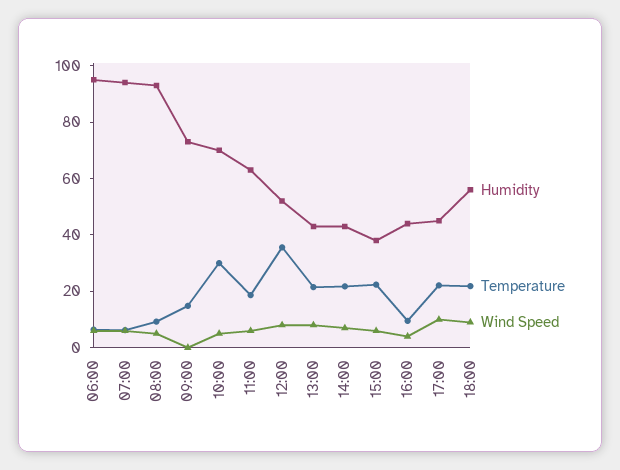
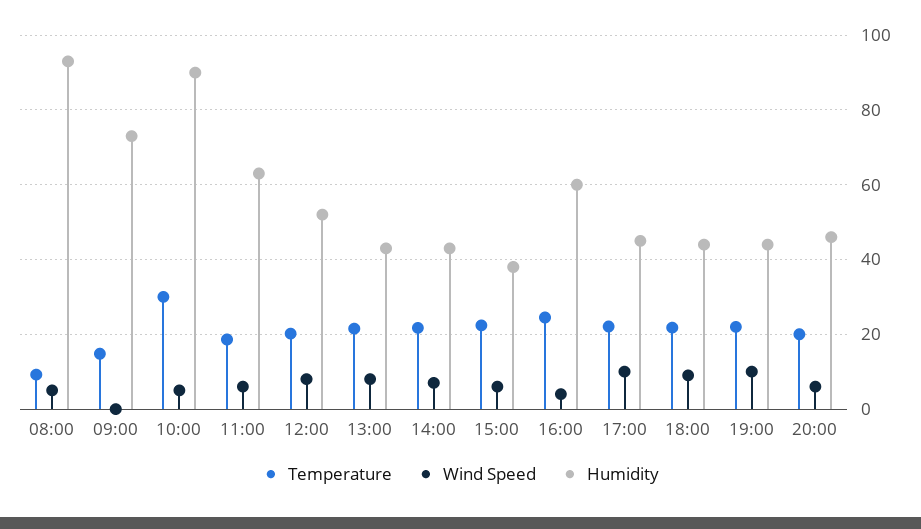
Humidity, 06:00: 95 -> none
Temperature, 06:00: 5 -> none
Wind Speed, 06:00: 5 -> none
Humidity, 07:00: 95 -> none
Temperature, 07:00: 5 -> none
Wind Speed, 07:00: 5 -> none
Humidity, 10:00: 70 -> 90
Temperature, 12:00: 35 -> 20
Humidity, 16:00: 45 -> 60
Temperature, 16:00: 10 -> 24
Humidity, 18:00: 55 -> 44
Temperature, 19:00: none -> 22
Wind Speed, 19:00: none -> 10
Humidity, 19:00: none -> 44
Temperature, 20:00: none -> 20
Wind Speed, 20:00: none -> 6
Humidity, 20:00: none -> 46

